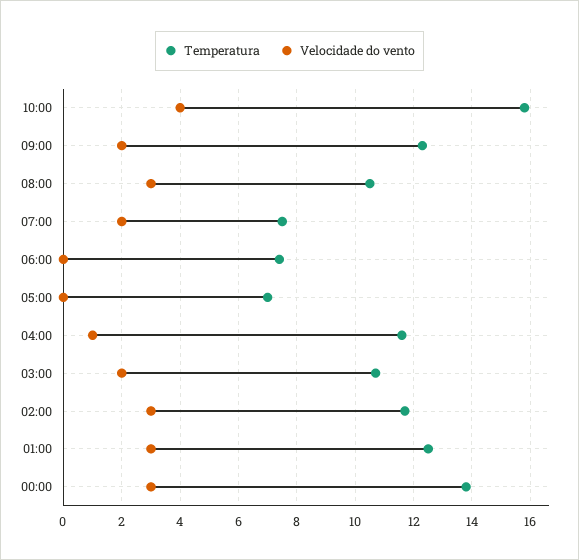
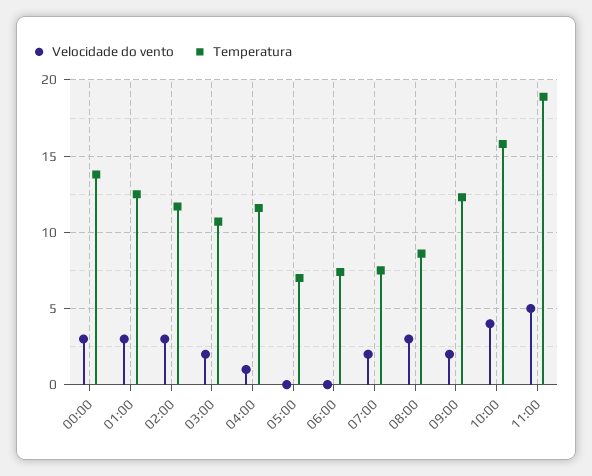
Temperatura, 08:00: 10.5 -> 8.5
Velocidade do vento, 11:00: none -> 5
Temperatura, 11:00: none -> 19

